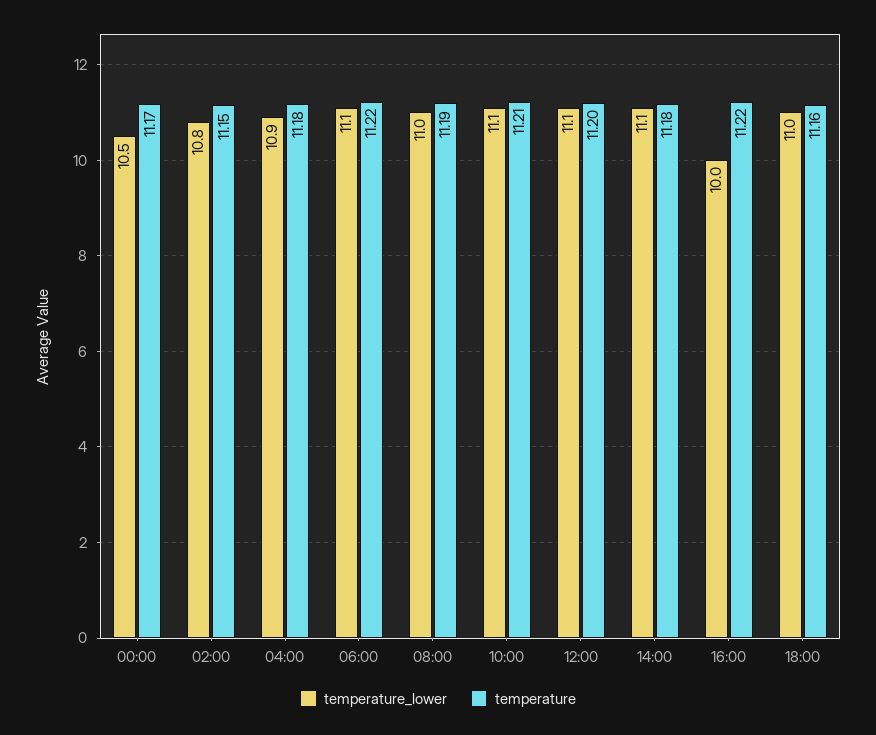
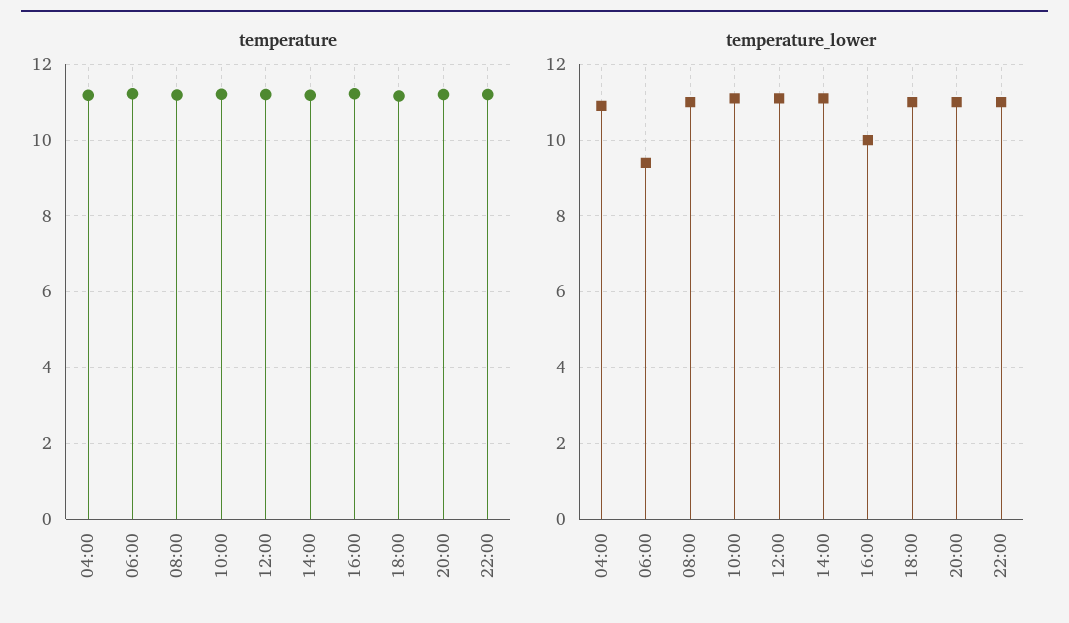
temperature_lower, 00:00: 10.5 -> none
temperature, 00:00: 11.17 -> none
temperature_lower, 02:00: 10.8 -> none
temperature, 02:00: 11.15 -> none
temperature_lower, 06:00: 11.1 -> 9.5
temperature, 20:00: none -> 11.2
temperature, 22:00: none -> 11.2
temperature_lower, 20:00: none -> 11
temperature_lower, 22:00: none -> 11

